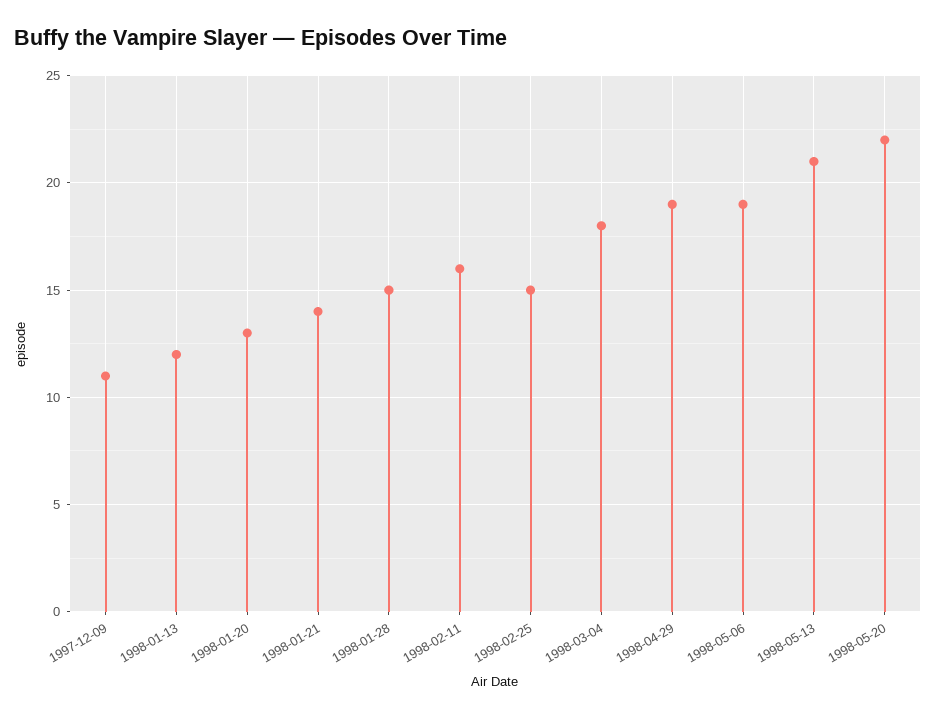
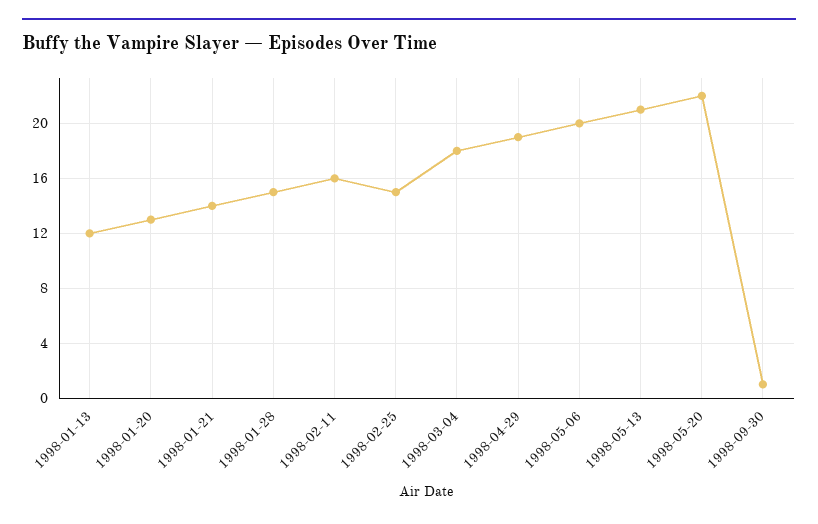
1997-12-09: 11 -> none
1998-05-06: 19 -> 20
1998-09-30: none -> 1

